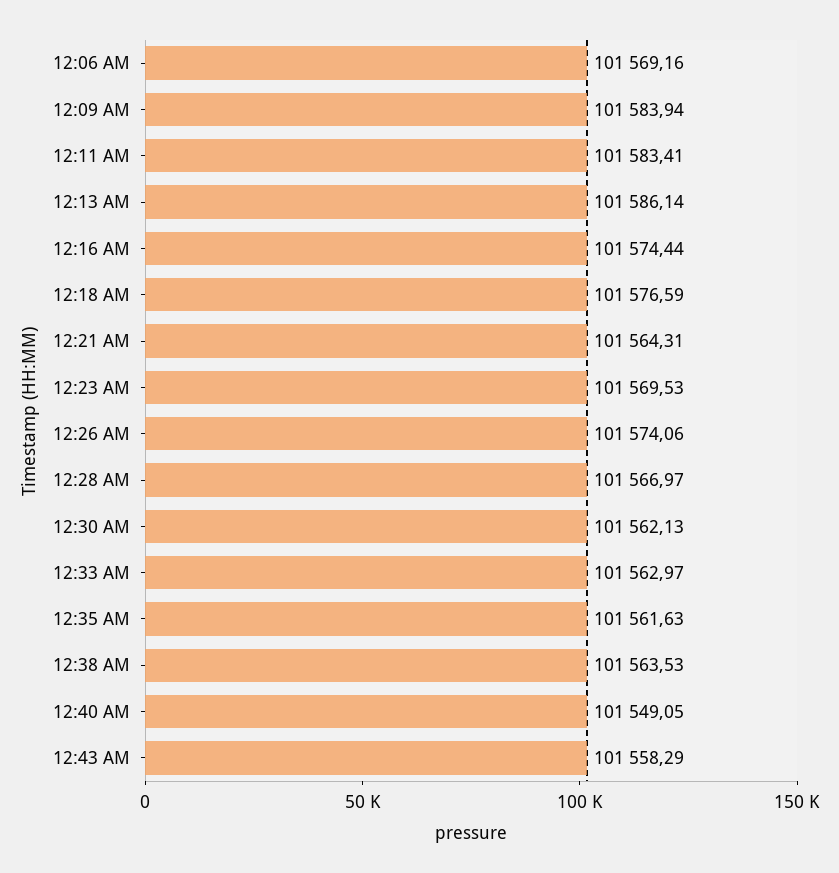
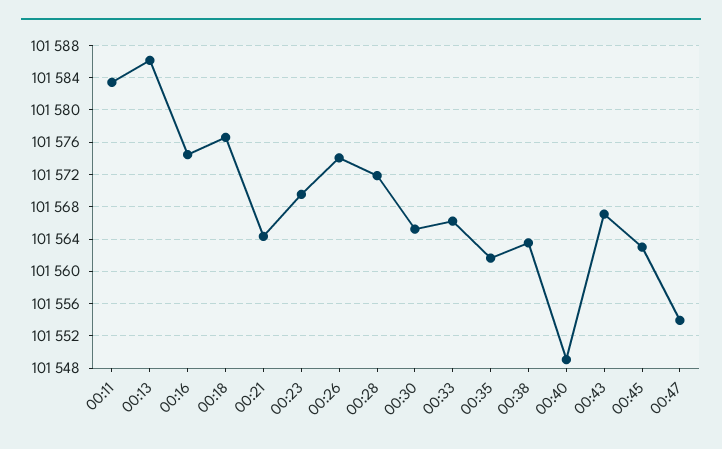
12:06 AM: 101569.16 -> none
12:09 AM: 101583.94 -> none
12:28 AM: 101566.97 -> 101572
12:30 AM: 101562.13 -> 101565
12:33 AM: 101562.97 -> 101566
12:43 AM: 101558.29 -> 101567
00:45: none -> 101563
00:47: none -> 101554

